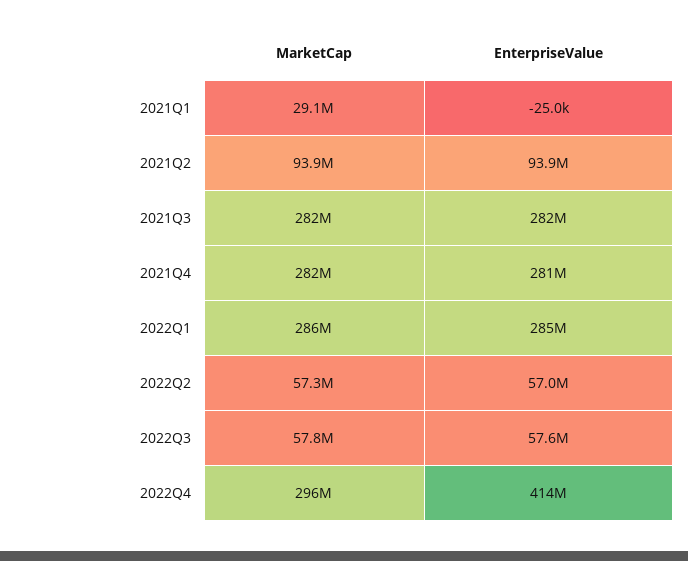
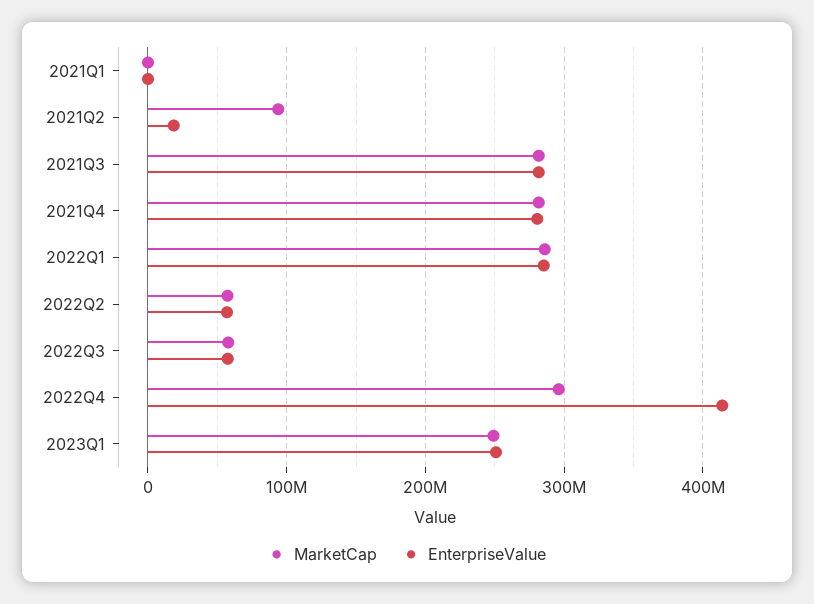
MarketCap, 2021Q1: 29100000 -> 0
EnterpriseValue, 2021Q2: 93900000 -> 20000000
MarketCap, 2023Q1: none -> 250000000
EnterpriseValue, 2023Q1: none -> 250000000

